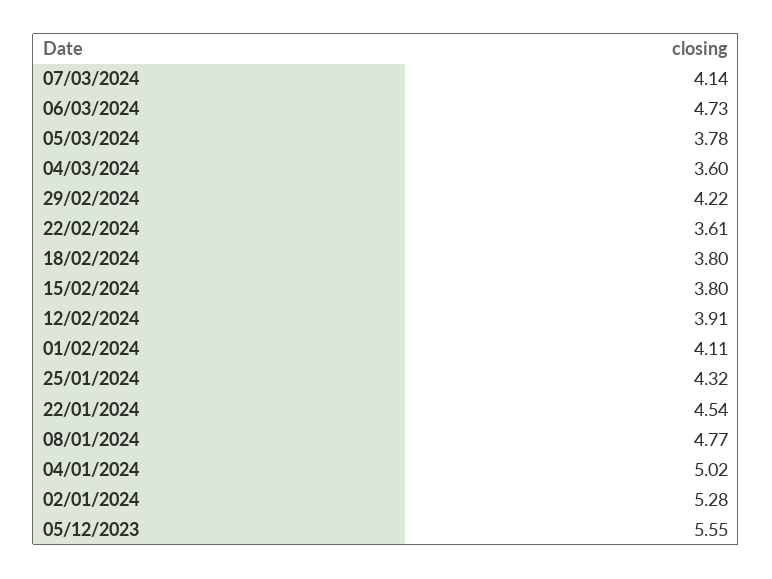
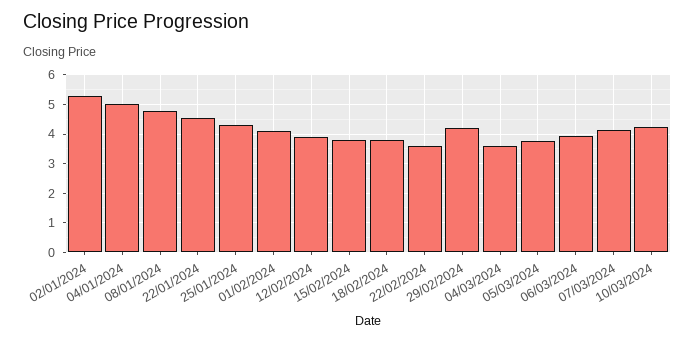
06/03/2024: 4.73 -> 4
05/12/2023: 5.55 -> none
10/03/2024: none -> 4.25

